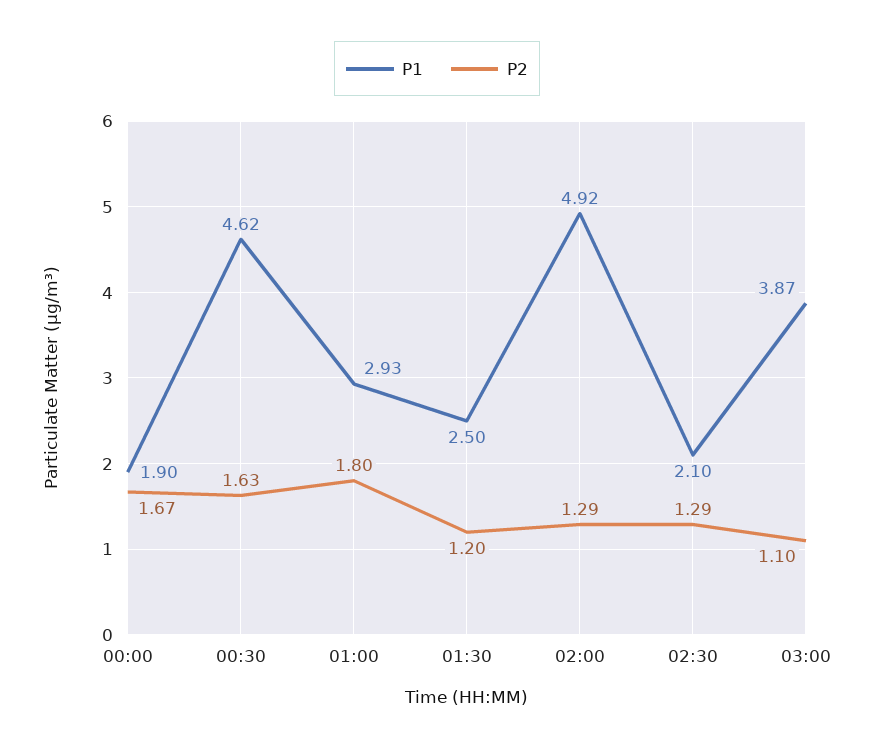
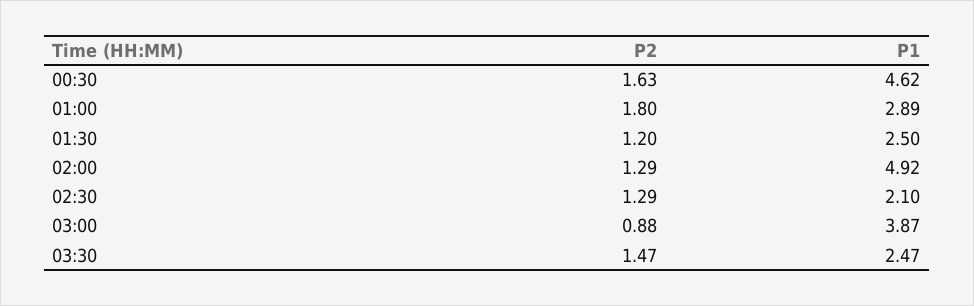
P1, 00:00: 1.9 -> none
P2, 00:00: 1.67 -> none
P1, 01:00: 2.93 -> 2.89
P2, 03:00: 1.1 -> 0.88
P2, 03:30: none -> 1.47
P1, 03:30: none -> 2.47

